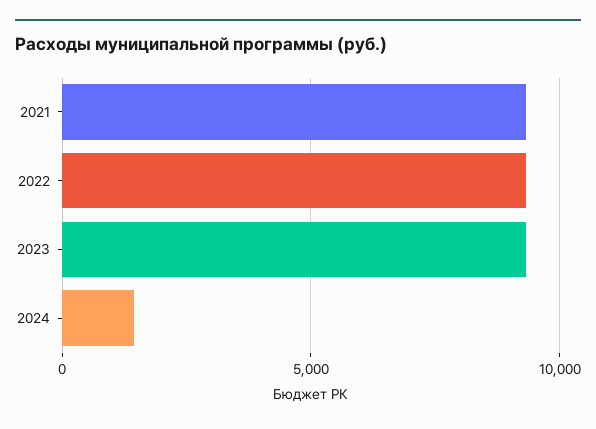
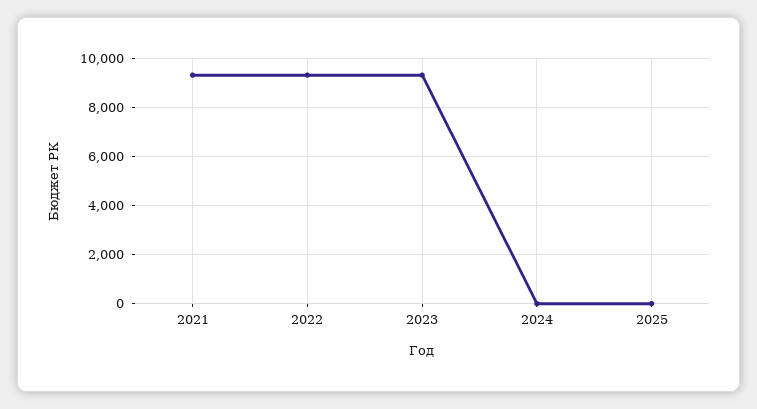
2024: 1500 -> 0
2025: none -> 0

